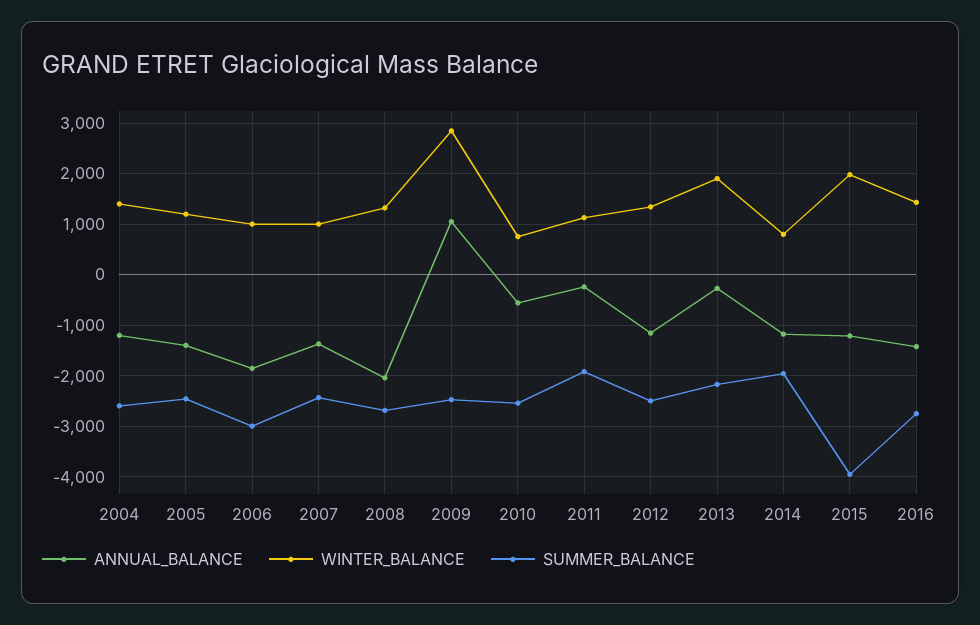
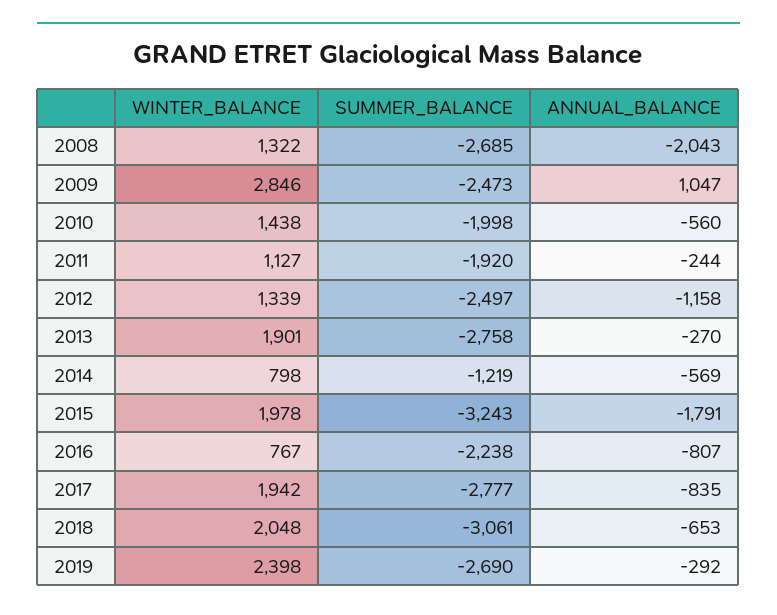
ANNUAL_BALANCE, 2004: -1200 -> none
WINTER_BALANCE, 2004: 1400 -> none
SUMMER_BALANCE, 2004: -2600 -> none
ANNUAL_BALANCE, 2005: -1400 -> none
WINTER_BALANCE, 2005: 1200 -> none
SUMMER_BALANCE, 2005: -2400 -> none
ANNUAL_BALANCE, 2006: -1800 -> none
WINTER_BALANCE, 2006: 1000 -> none
SUMMER_BALANCE, 2006: -3000 -> none
ANNUAL_BALANCE, 2007: -1400 -> none
WINTER_BALANCE, 2007: 1000 -> none
SUMMER_BALANCE, 2007: -2400 -> none
WINTER_BALANCE, 2010: 800 -> 1438
SUMMER_BALANCE, 2010: -2600 -> -1998
SUMMER_BALANCE, 2013: -2200 -> -2758
ANNUAL_BALANCE, 2014: -1200 -> -569
SUMMER_BALANCE, 2014: -2000 -> -1219
ANNUAL_BALANCE, 2015: -1200 -> -1791
SUMMER_BALANCE, 2015: -4000 -> -3243
ANNUAL_BALANCE, 2016: -1400 -> -807
WINTER_BALANCE, 2016: 1400 -> 767
SUMMER_BALANCE, 2016: -2800 -> -2238
WINTER_BALANCE, 2017: none -> 1942
SUMMER_BALANCE, 2017: none -> -2777
ANNUAL_BALANCE, 2017: none -> -835
WINTER_BALANCE, 2018: none -> 2048
SUMMER_BALANCE, 2018: none -> -3061
ANNUAL_BALANCE, 2018: none -> -653
WINTER_BALANCE, 2019: none -> 2398
SUMMER_BALANCE, 2019: none -> -2690
ANNUAL_BALANCE, 2019: none -> -292

